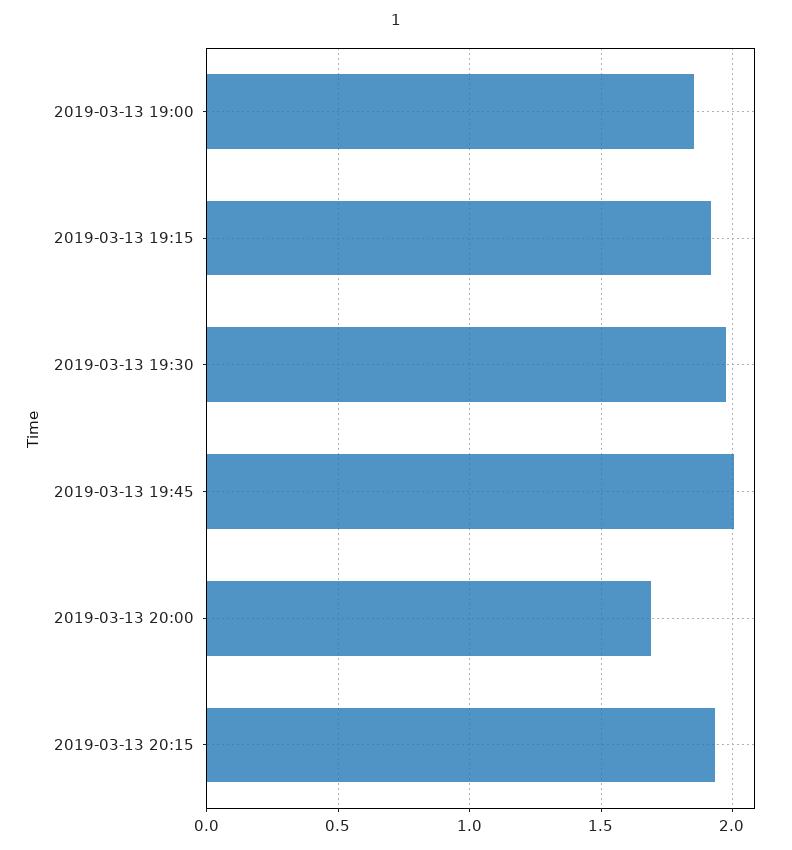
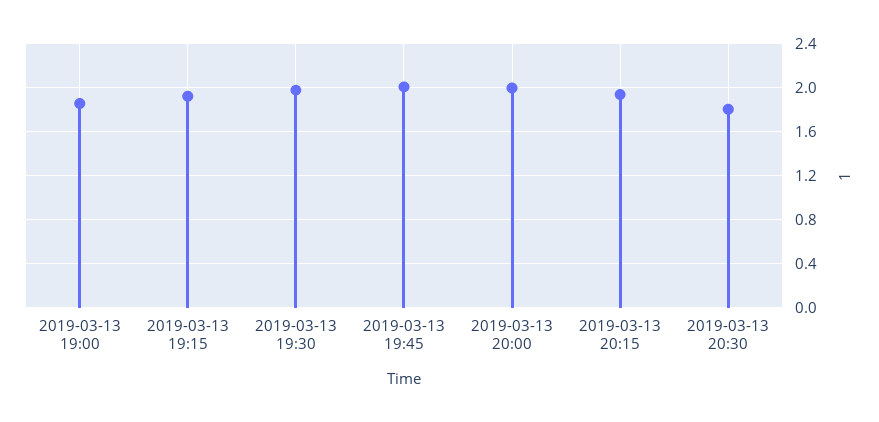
2019-03-13 20:00: 1.7 -> 2
2019-03-13 20:30: none -> 1.8

